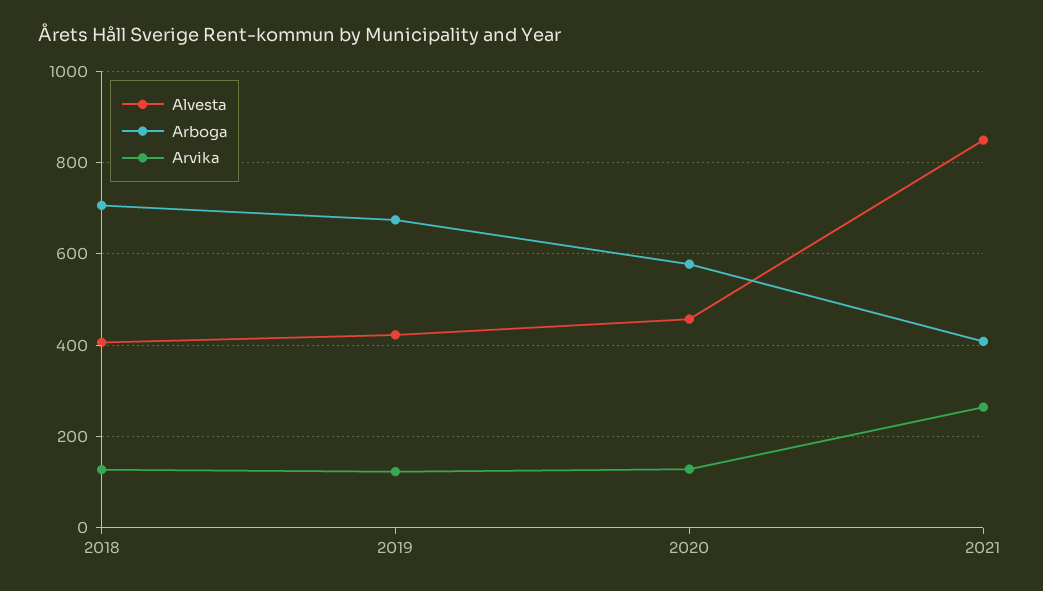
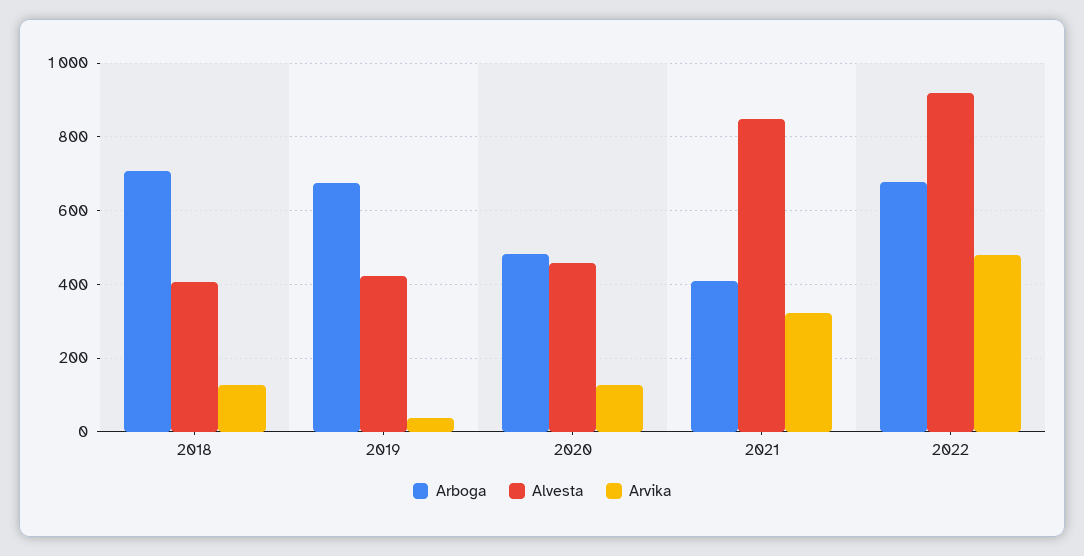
Arvika, 2019: 120 -> 40
Arboga, 2020: 580 -> 480
Arvika, 2021: 260 -> 320
Arboga, 2022: none -> 680
Alvesta, 2022: none -> 920
Arvika, 2022: none -> 480

